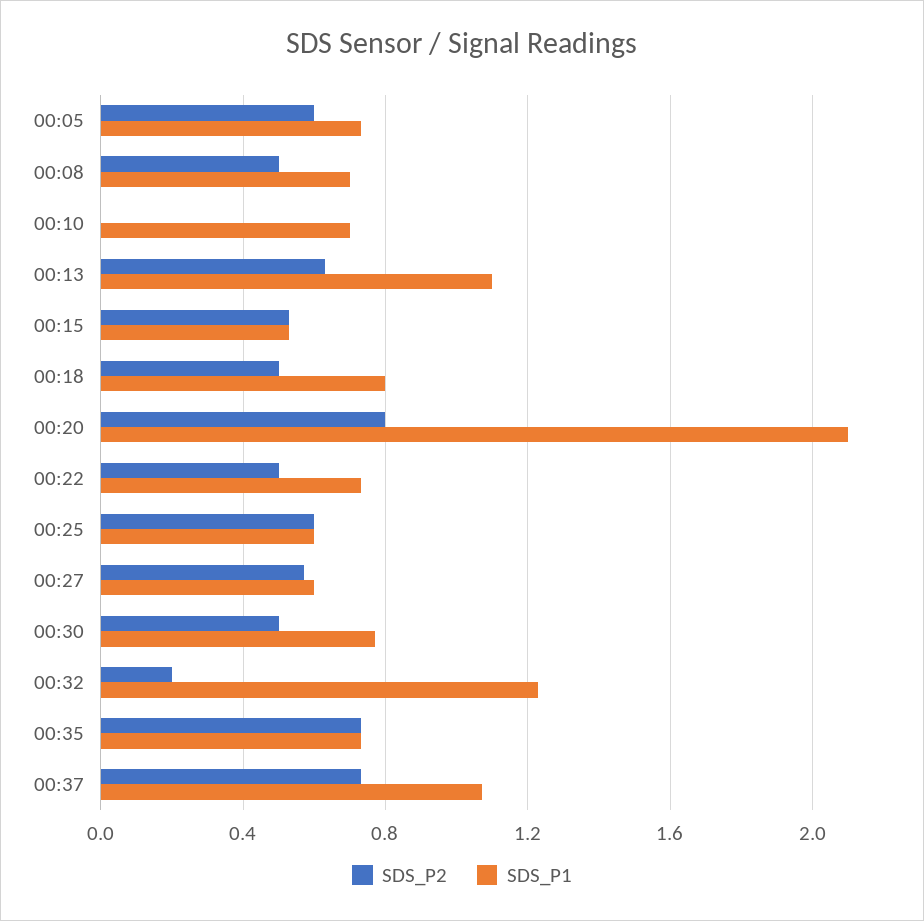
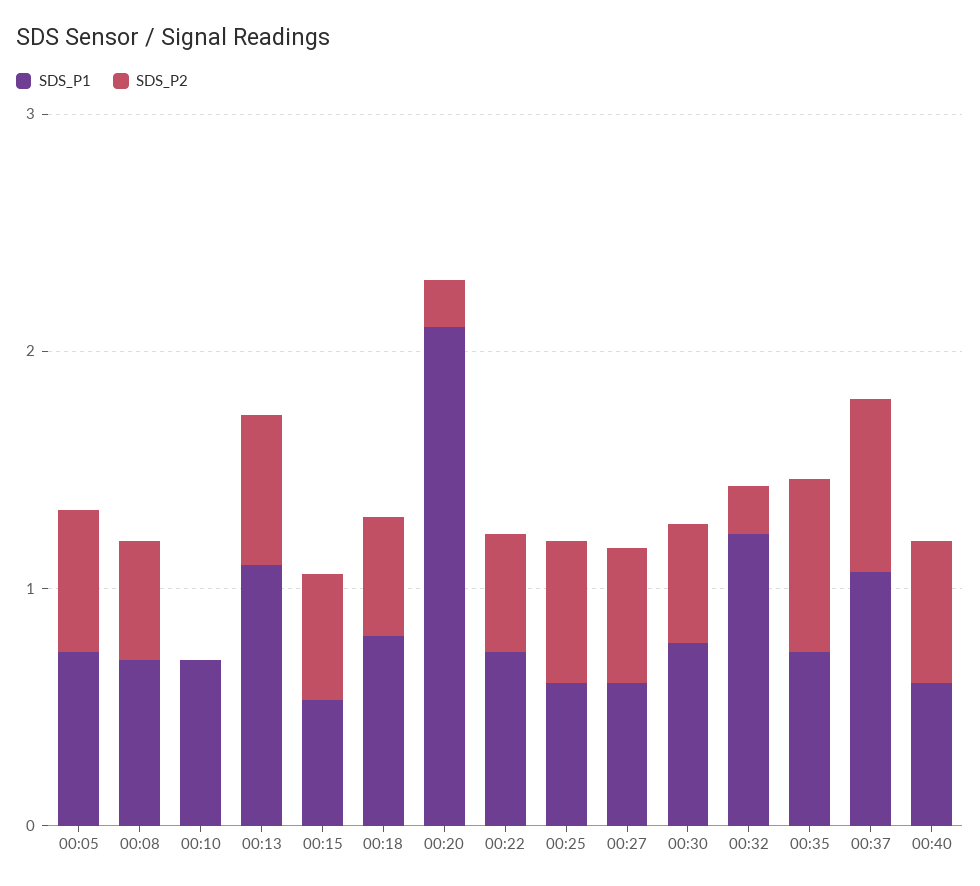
SDS_P2, 00:20: 0.8 -> 0.2
SDS_P1, 00:40: none -> 0.6
SDS_P2, 00:40: none -> 0.6

